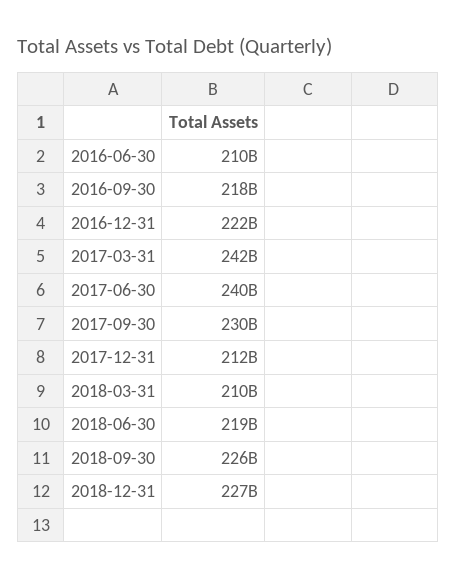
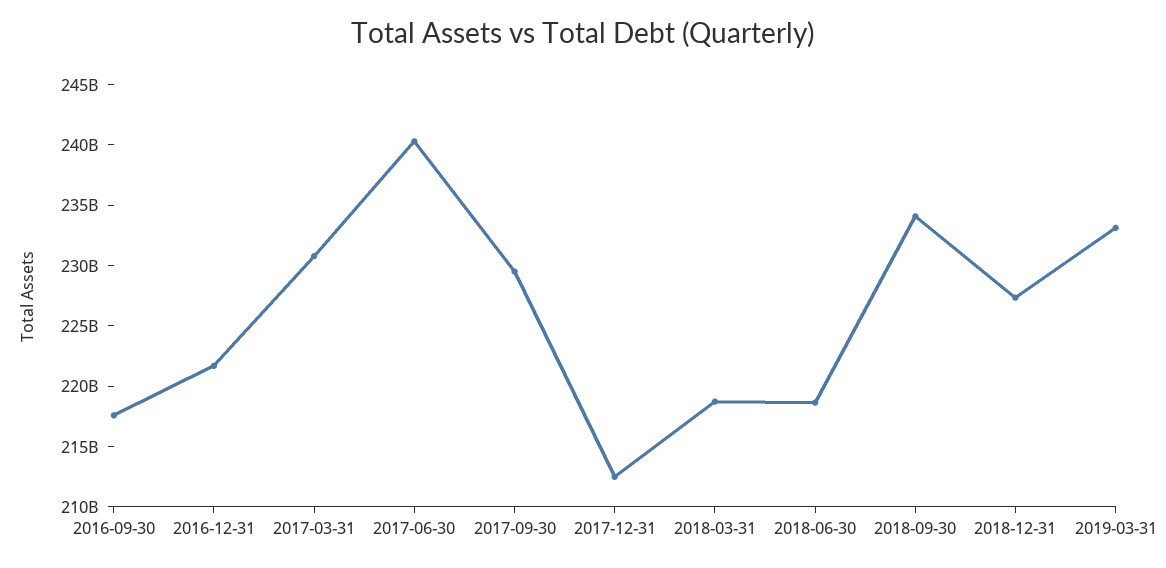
2016-06-30: 210000000000 -> none
2017-03-31: 242000000000 -> 231000000000
2018-03-31: 210000000000 -> 219000000000
2018-09-30: 226000000000 -> 234000000000
2019-03-31: none -> 233000000000

